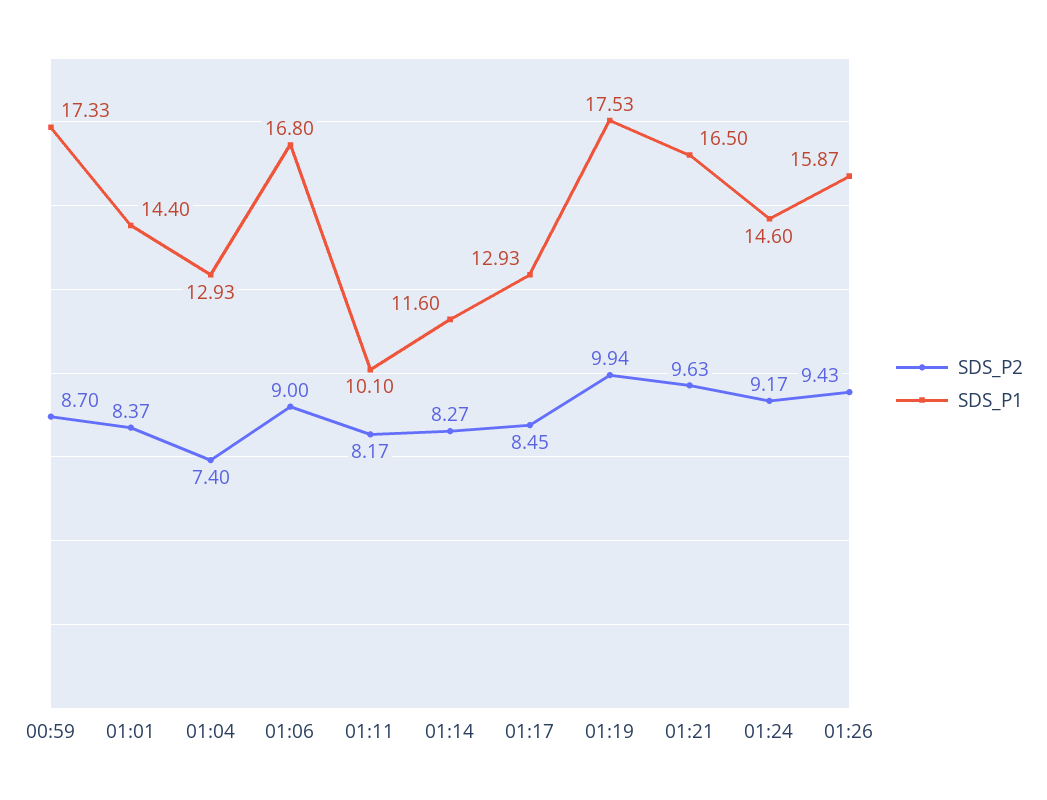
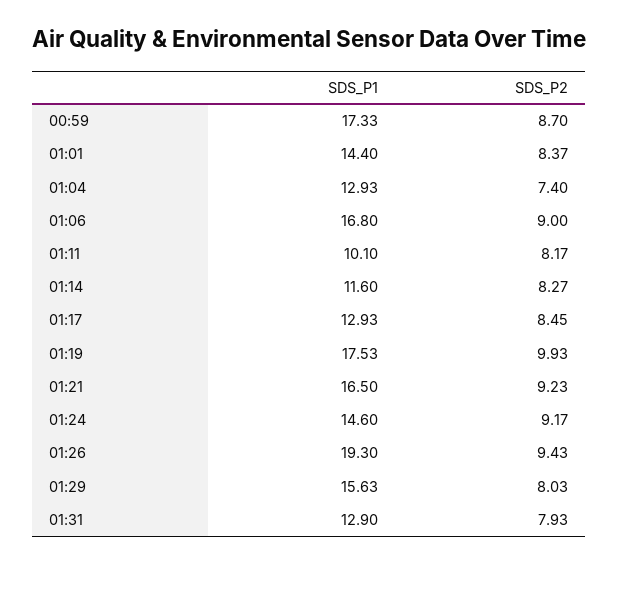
SDS_P2, 01:19: 9.94 -> 9.93
SDS_P2, 01:21: 9.63 -> 9.23
SDS_P1, 01:26: 15.87 -> 19.3
SDS_P1, 01:29: none -> 15.63
SDS_P2, 01:29: none -> 8.03
SDS_P1, 01:31: none -> 12.9
SDS_P2, 01:31: none -> 7.93

